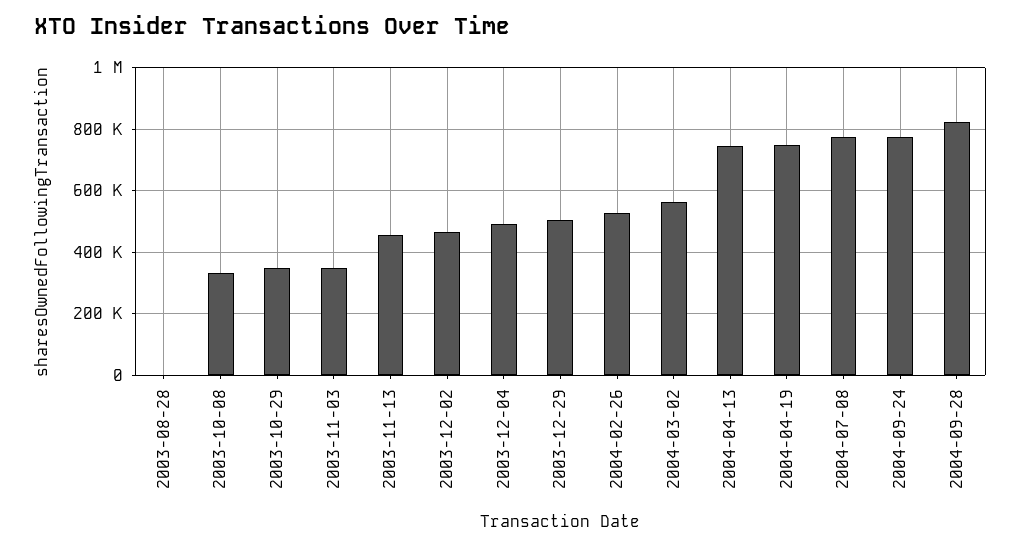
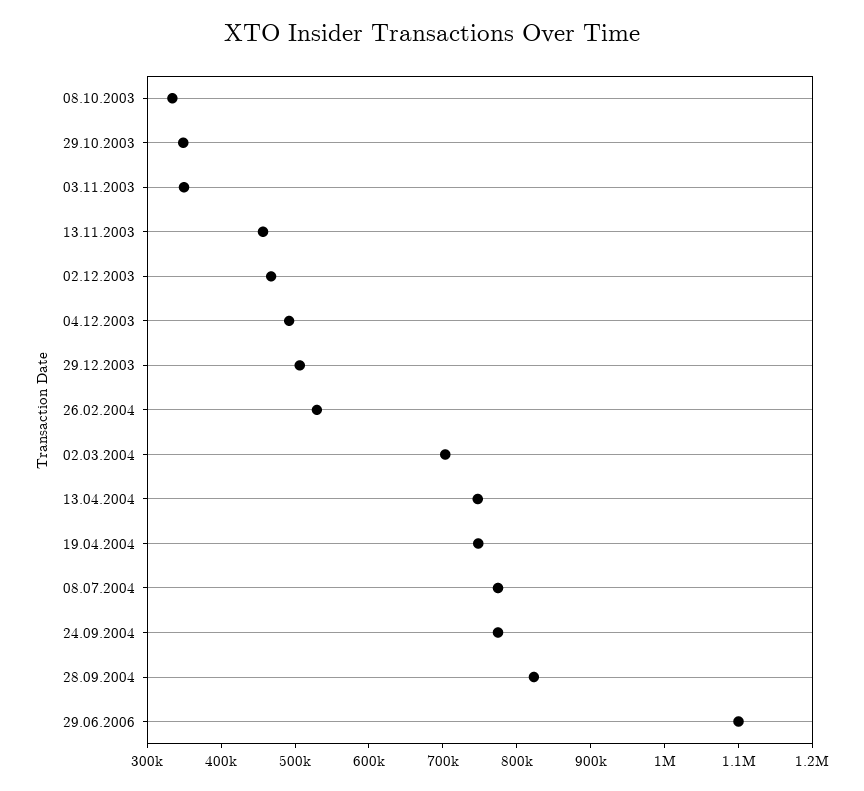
2003-08-28: 0 -> none
2004-03-02: 560000 -> 700000
29.06.2006: none -> 1100000

